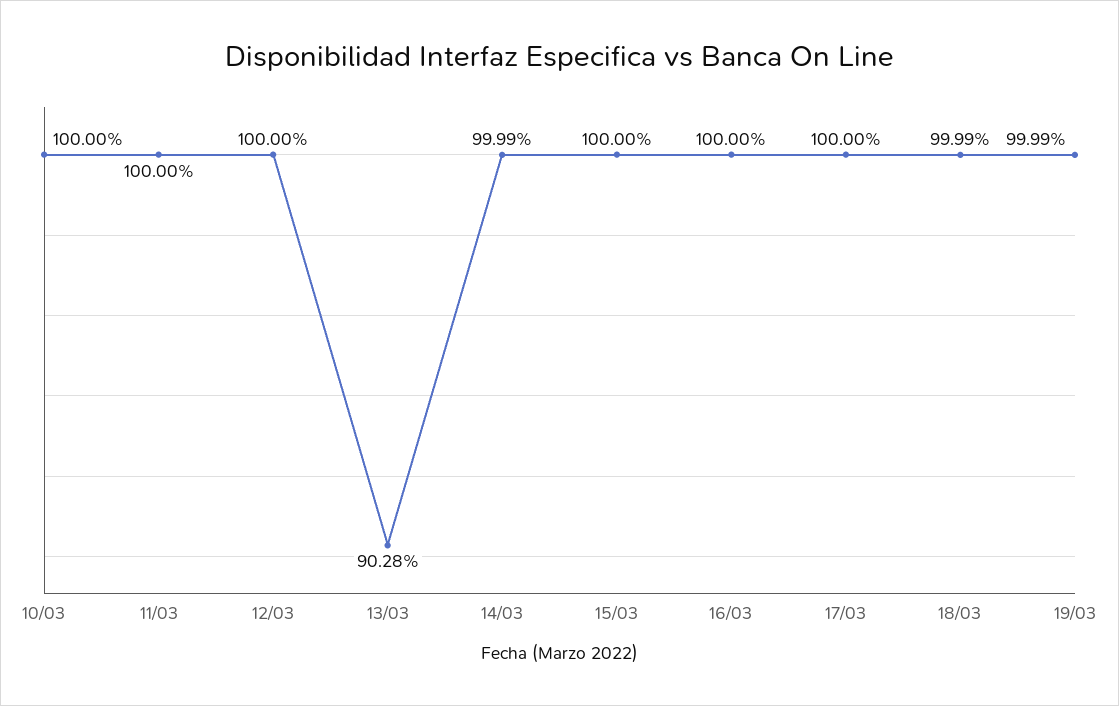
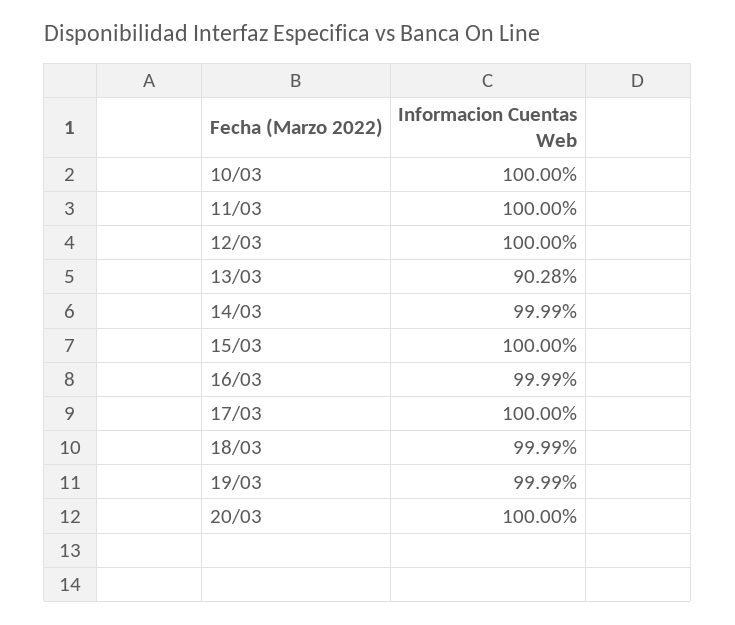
16/03: 100 -> 99.99
20/03: none -> 100

